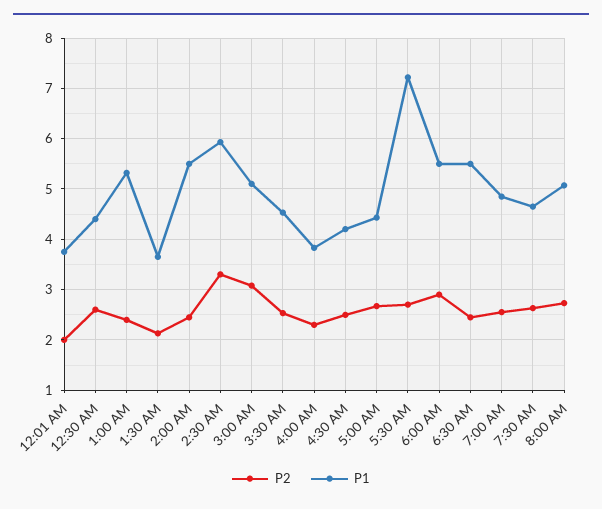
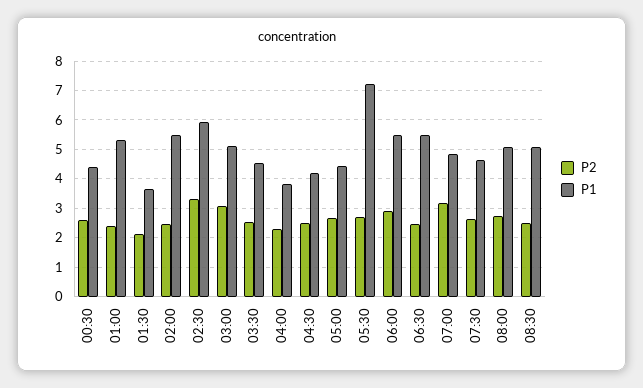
P2, 12:01 AM: 2 -> none
P1, 12:01 AM: 3.8 -> none
P2, 7:00 AM: 2.6 -> 3.25
P2, 08:30: none -> 2.5
P1, 08:30: none -> 5

